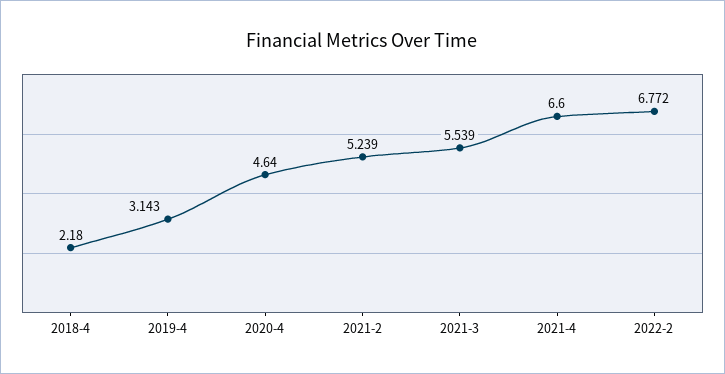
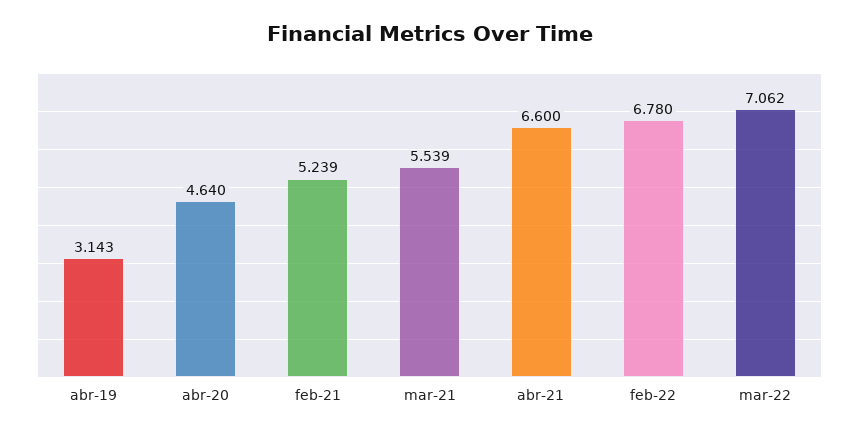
2018-4: 2.18 -> none
2022-2: 6.772 -> 6.78
mar-22: none -> 7.062

